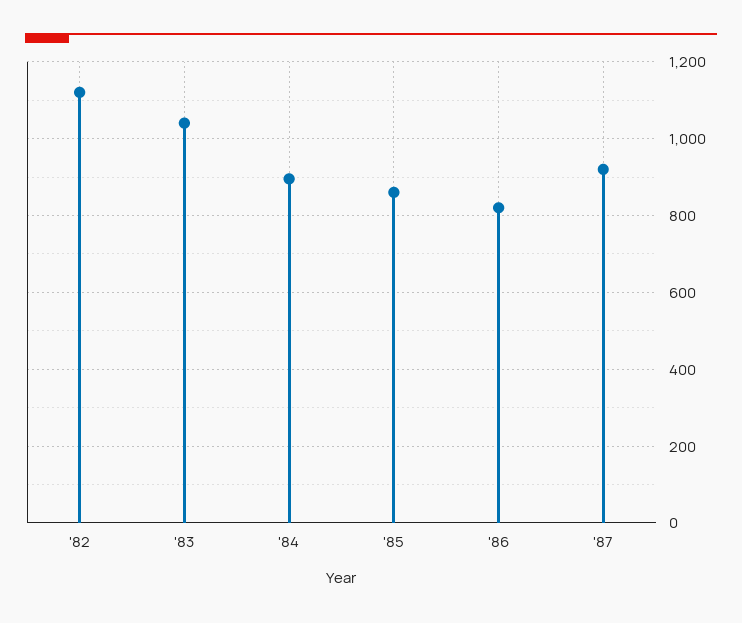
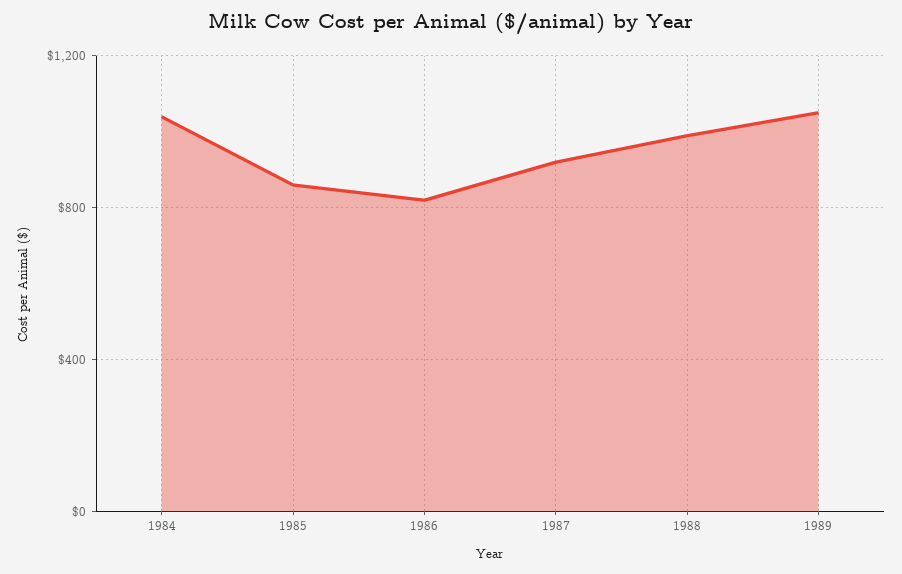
'82: 1120 -> none
'83: 1040 -> none
'84: 900 -> 1050
1988: none -> 1000
1989: none -> 1050

